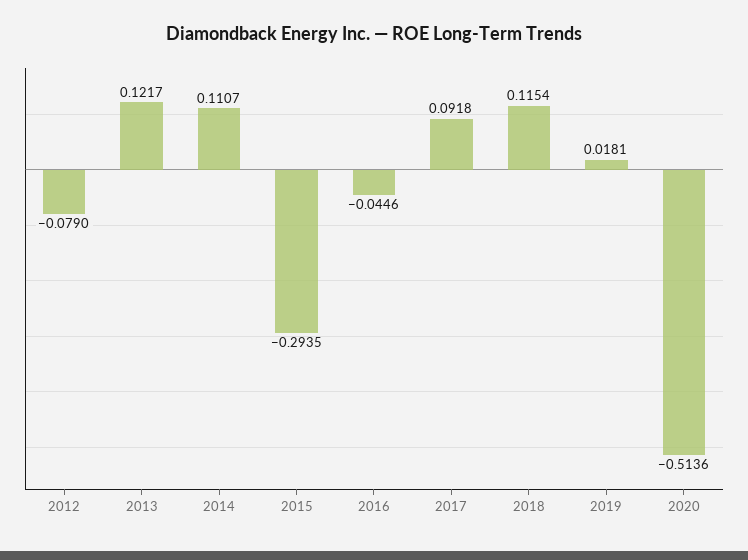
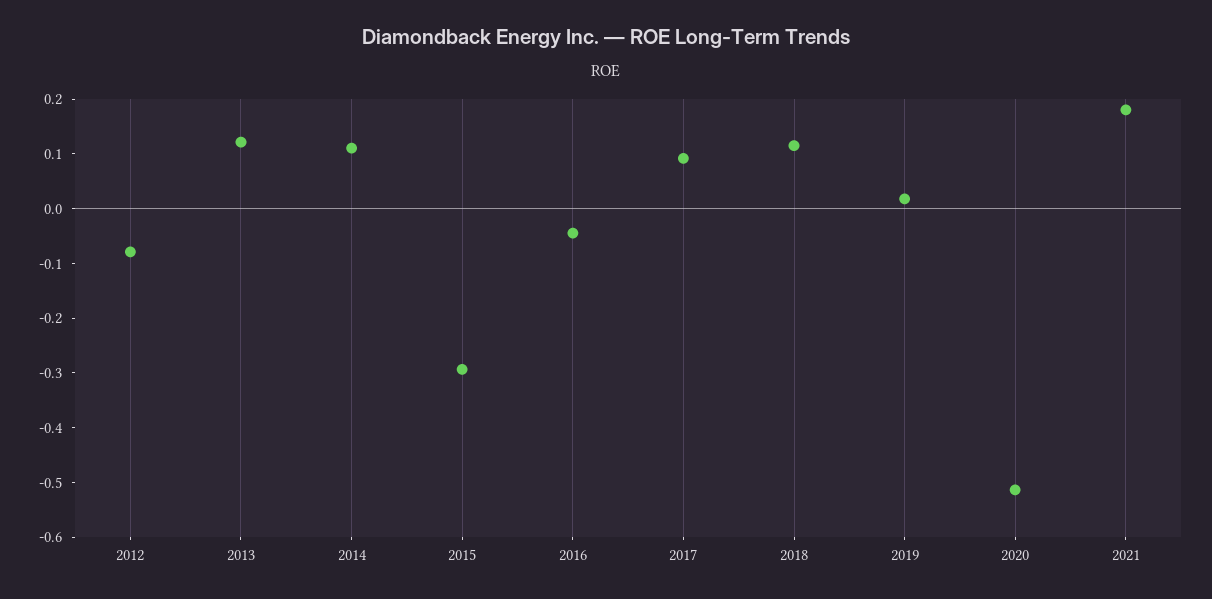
2021: none -> 0.18

